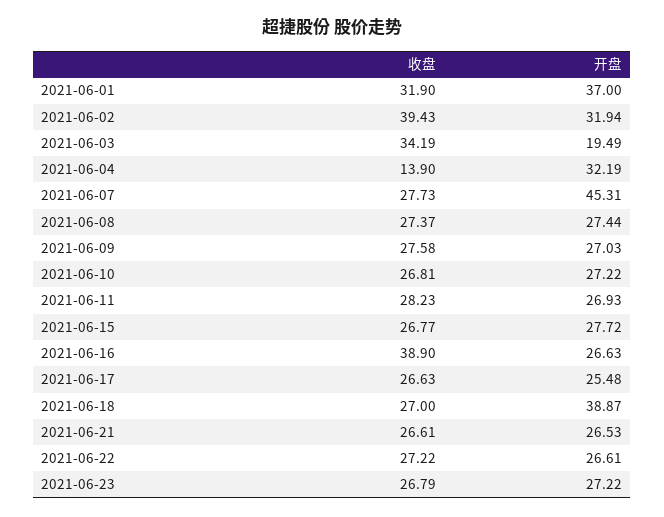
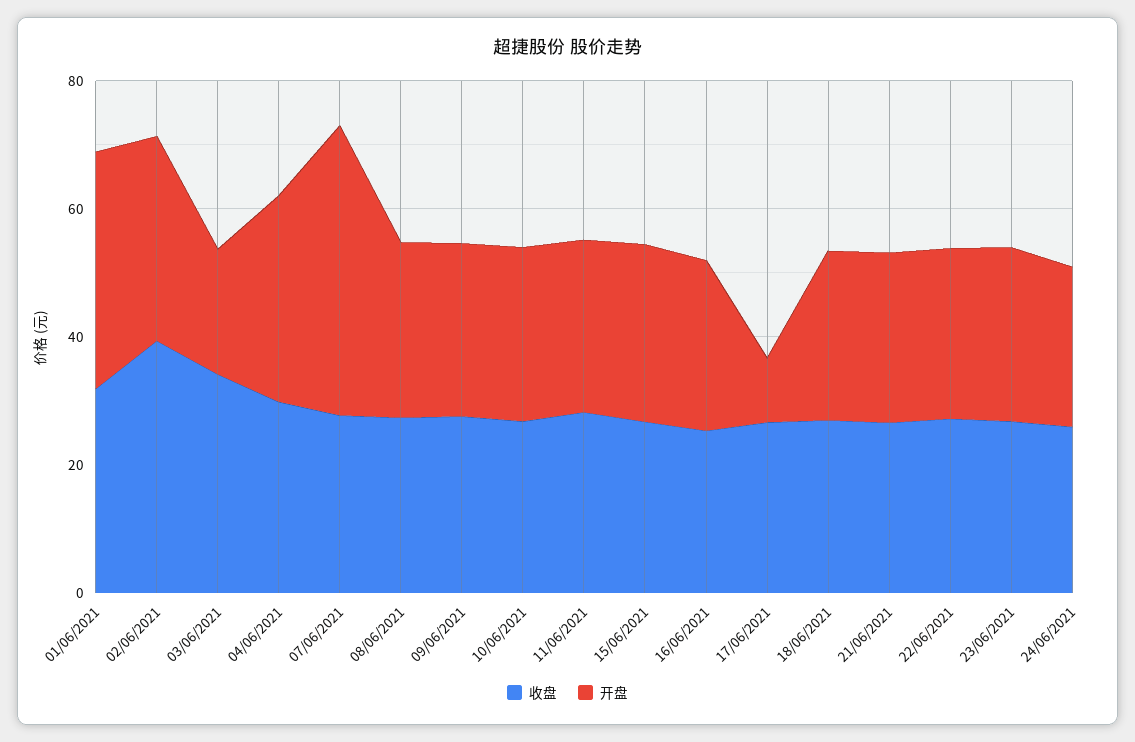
收盘, 2021-06-04: 13.9 -> 30
收盘, 2021-06-16: 38.9 -> 25
开盘, 2021-06-17: 25.48 -> 10
开盘, 2021-06-18: 38.87 -> 25
收盘, 24/06/2021: none -> 25
开盘, 24/06/2021: none -> 25

